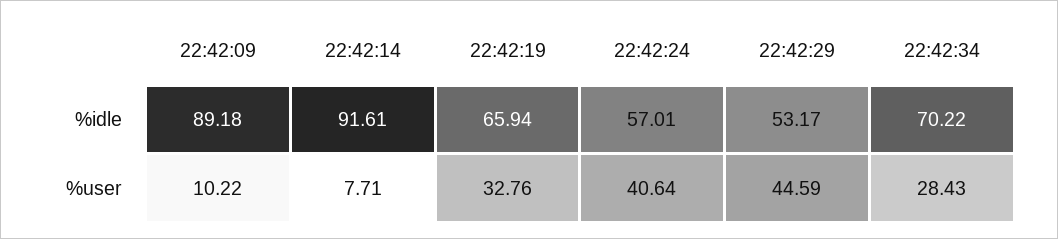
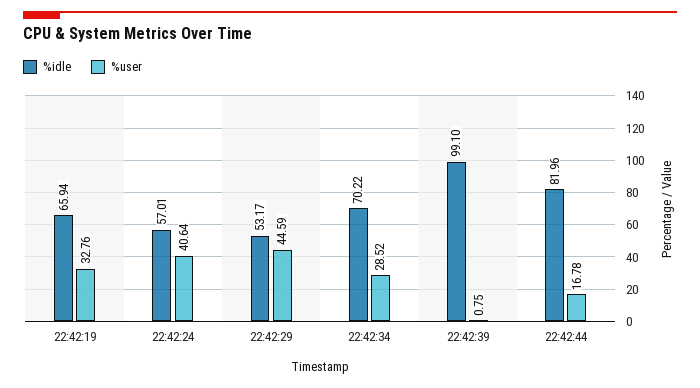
%idle, 22:42:09: 89.18 -> none
%idle, 22:42:14: 91.61 -> none
%user, 22:42:09: 10.22 -> none
%user, 22:42:14: 7.71 -> none
%user, 22:42:34: 28.43 -> 28.52
%idle, 22:42:39: none -> 99.1
%user, 22:42:39: none -> 0.75
%idle, 22:42:44: none -> 81.96
%user, 22:42:44: none -> 16.78

